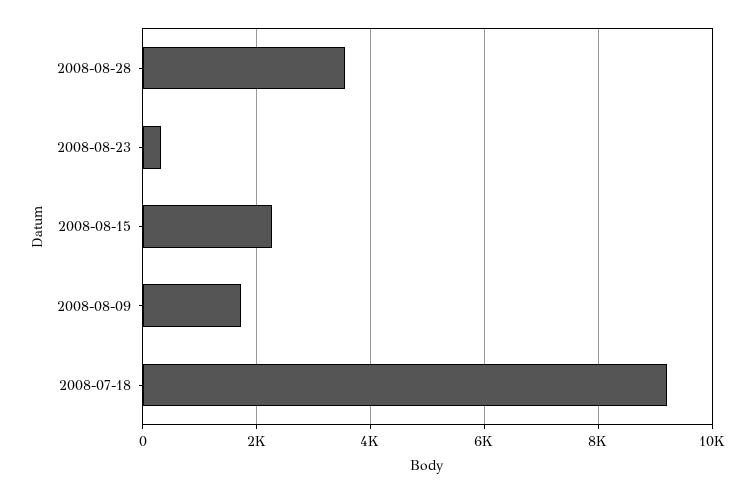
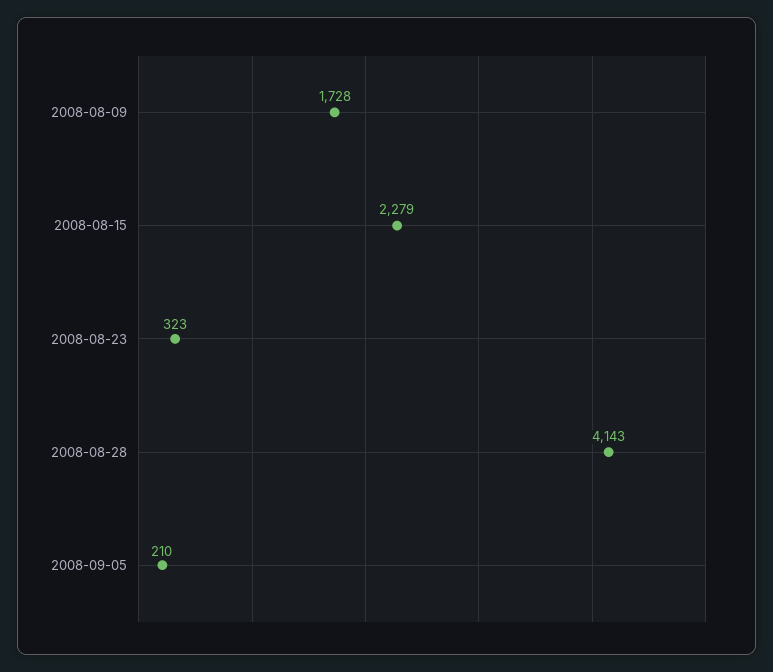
2008-08-28: 3600 -> 4143
2008-07-18: 9200 -> none
2008-09-05: none -> 210

